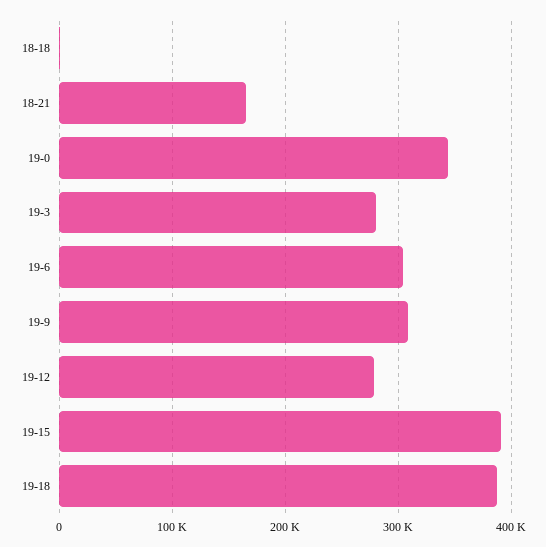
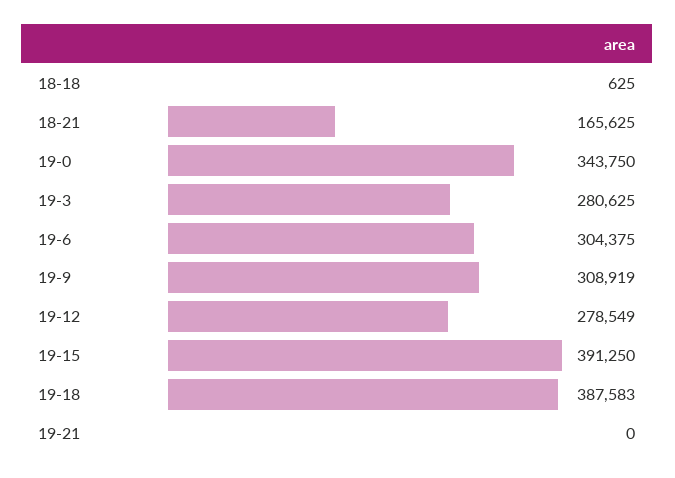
19-21: none -> 0

